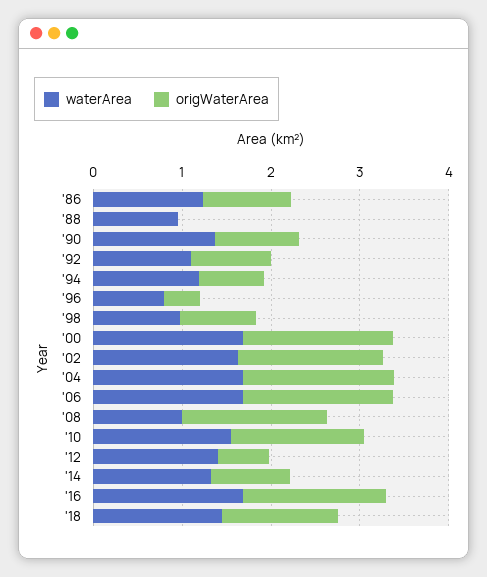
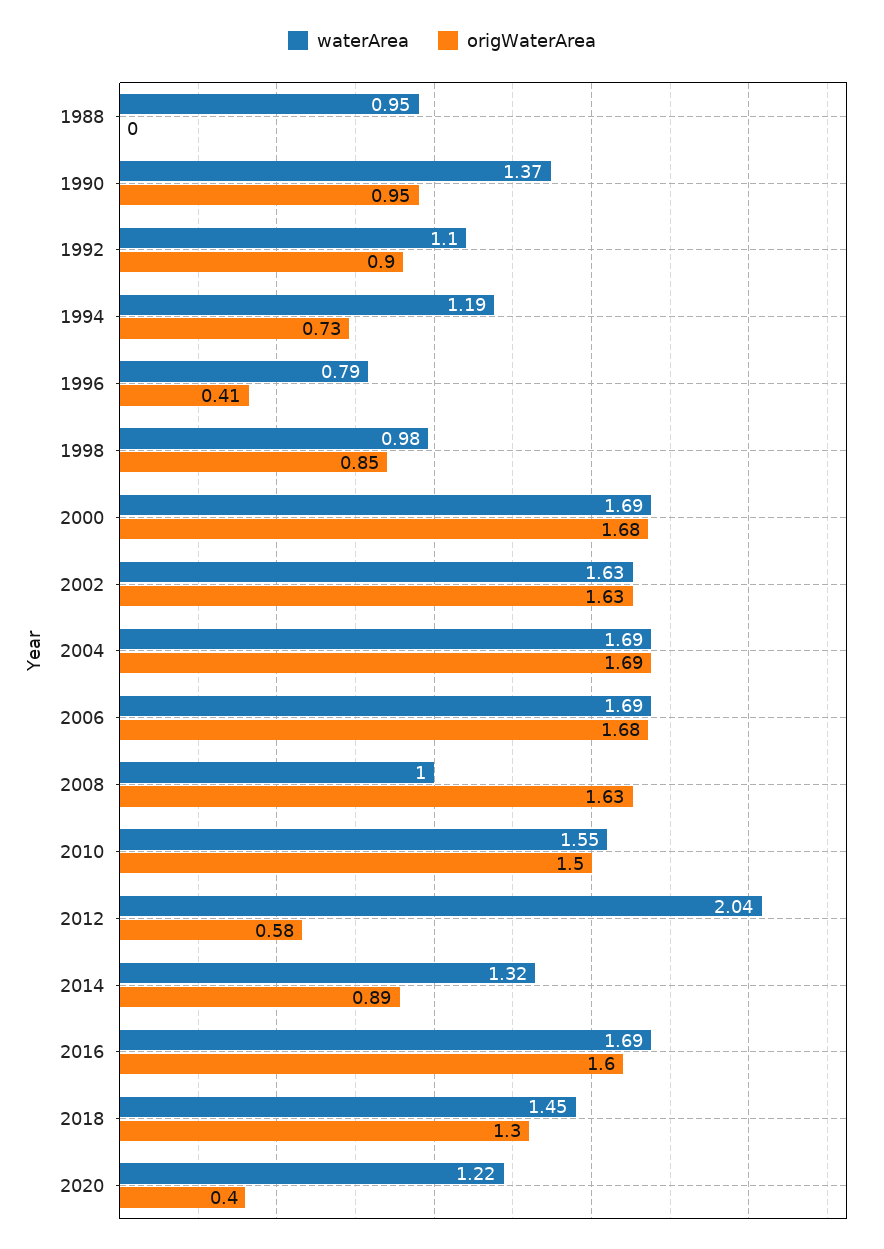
waterArea, '86: 1.2 -> none
origWaterArea, '86: 1 -> none
waterArea, '12: 1.4 -> 2.04
waterArea, 2020: none -> 1.22
origWaterArea, 2020: none -> 0.4

